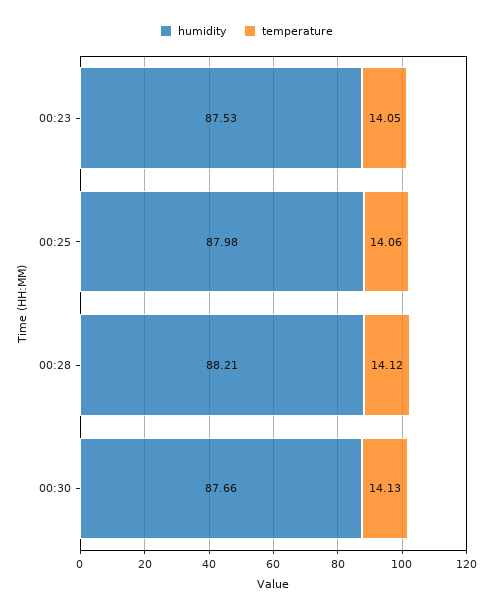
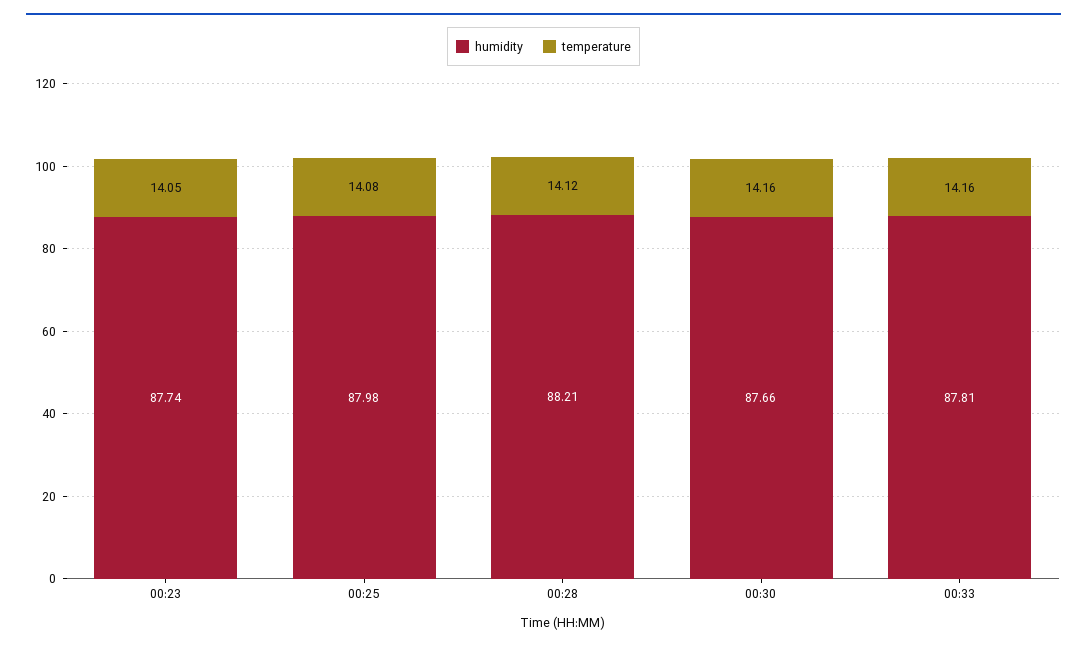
humidity, 00:23: 87.53 -> 87.74
temperature, 00:25: 14.06 -> 14.08
temperature, 00:30: 14.13 -> 14.16
humidity, 00:33: none -> 87.81
temperature, 00:33: none -> 14.16

